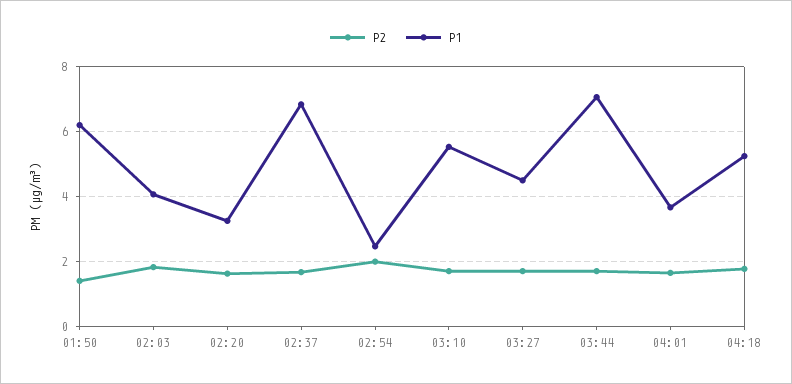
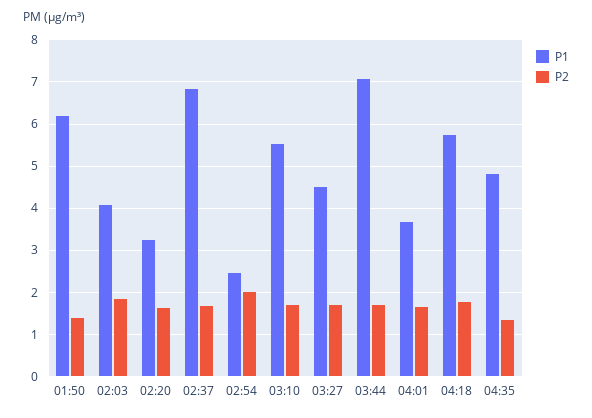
P1, 04:18: 5.2 -> 5.8
P1, 04:35: none -> 4.8
P2, 04:35: none -> 1.4

